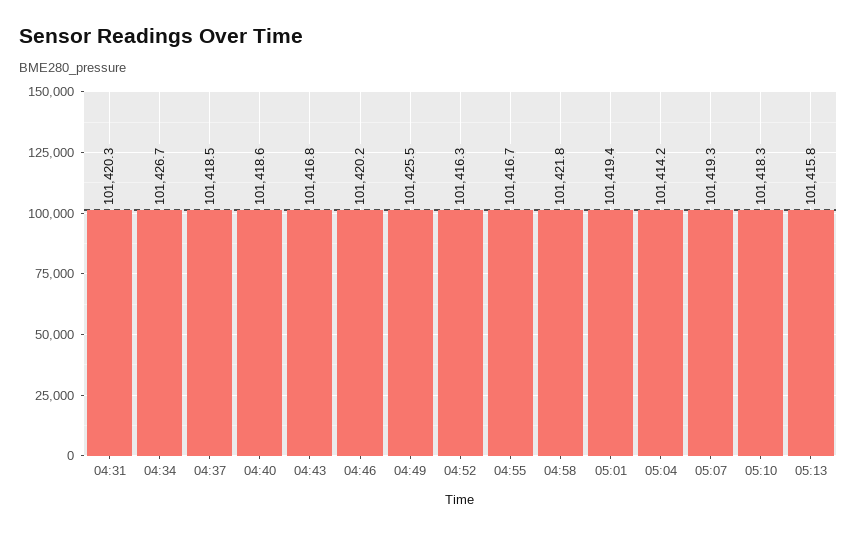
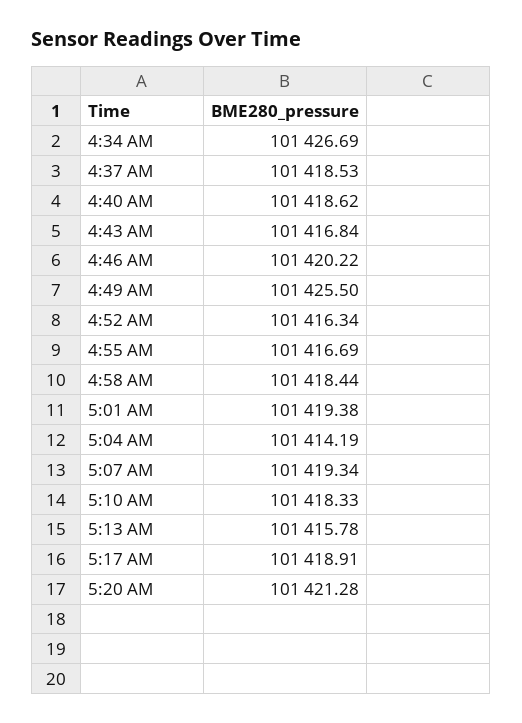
04:31: 101420.3 -> none
04:58: 101421.8 -> 101418.44
5:17 AM: none -> 101418.91
5:20 AM: none -> 101421.28

